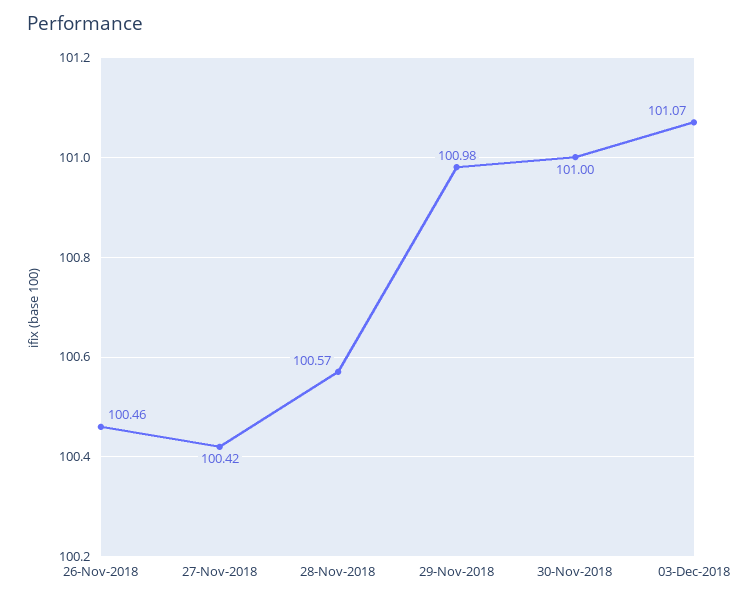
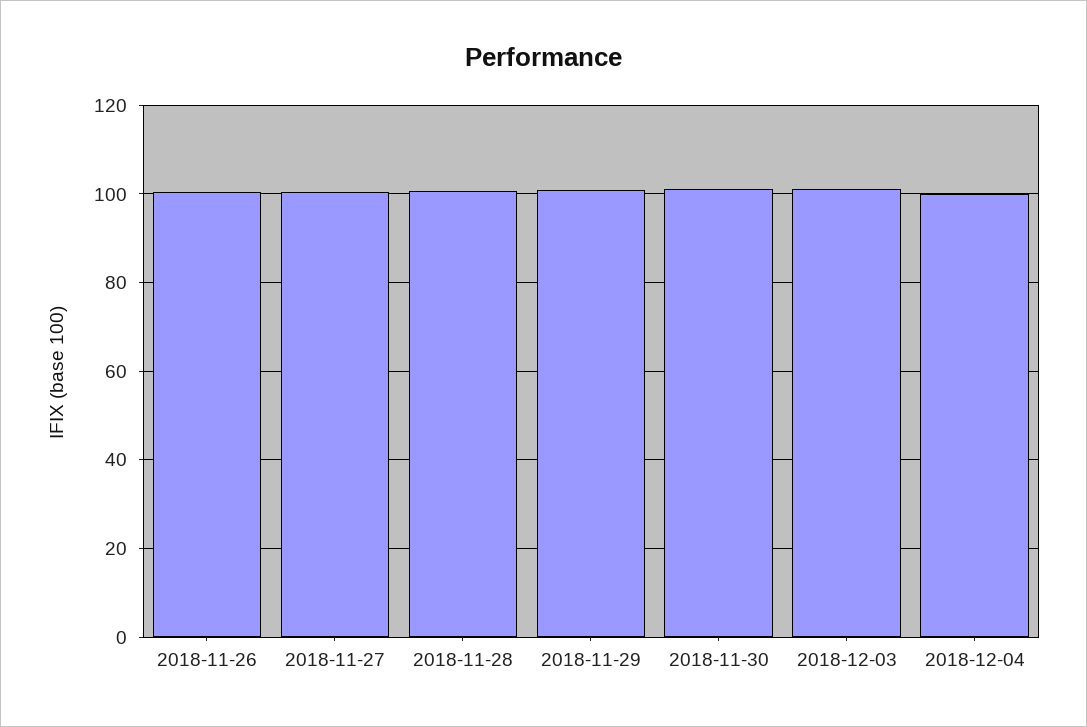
2018-12-04: none -> 100

